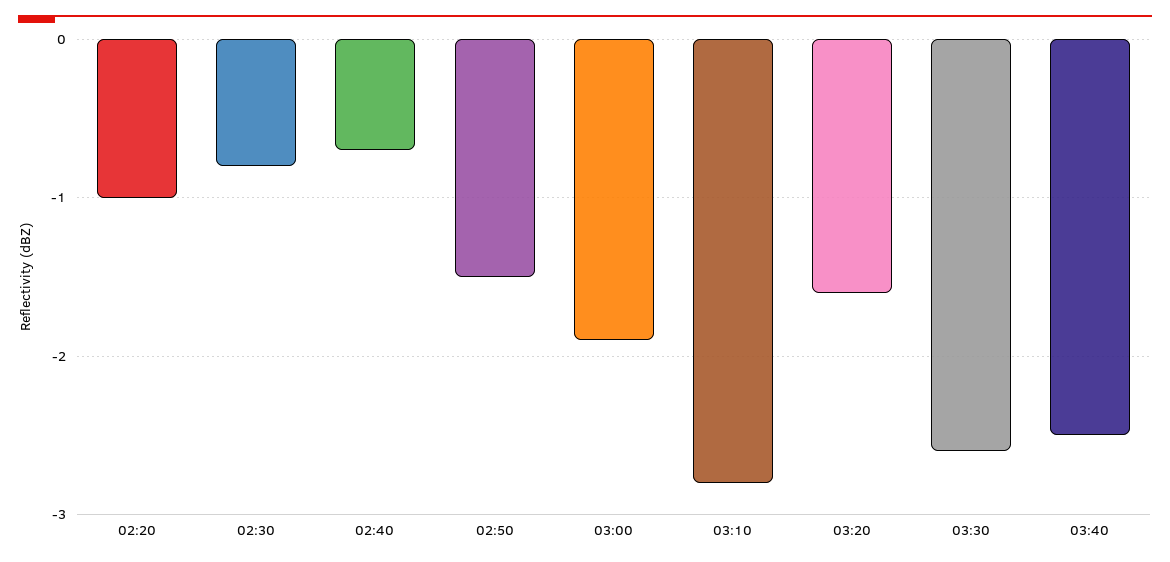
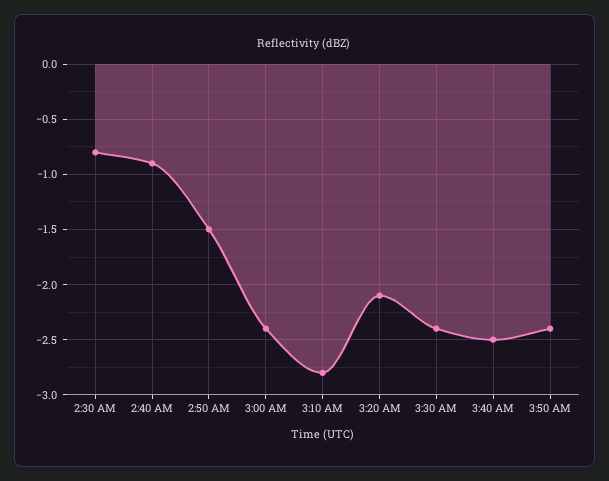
02:20: -1 -> none
02:40: -0.7 -> -0.9
03:00: -1.9 -> -2.4
03:20: -1.6 -> -2.1
03:30: -2.6 -> -2.4
3:50 AM: none -> -2.4

